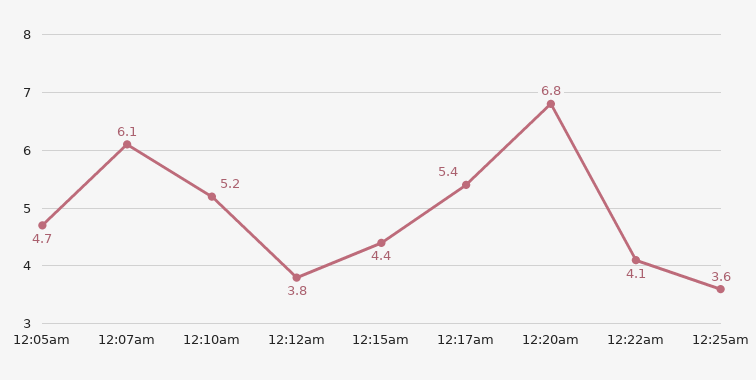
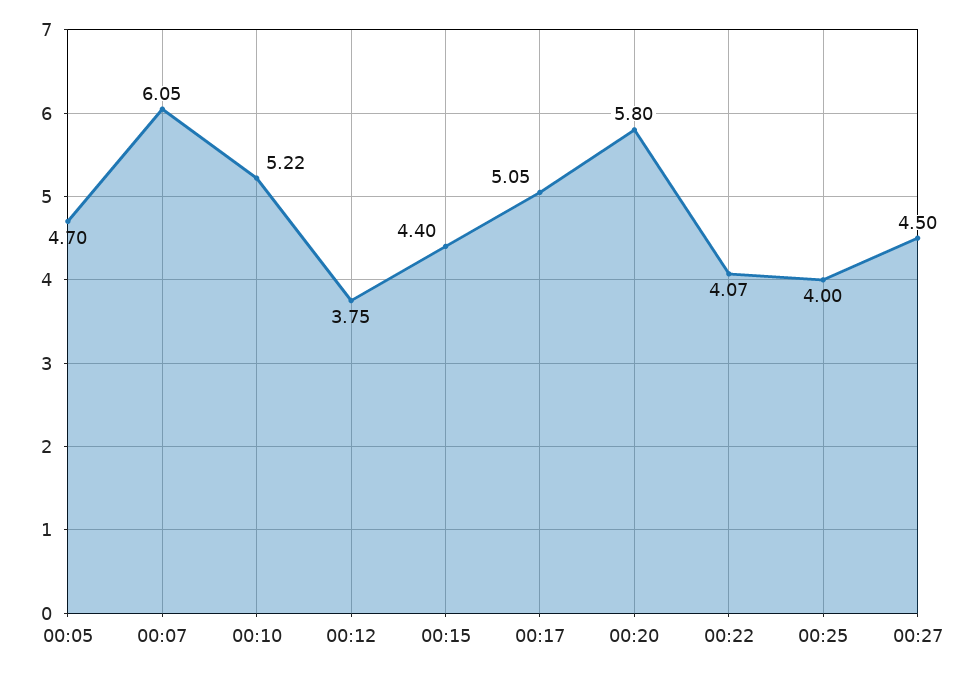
12:17am: 5.4 -> 5.05
12:20am: 6.8 -> 5.8
12:25am: 3.6 -> 4
00:27: none -> 4.5

